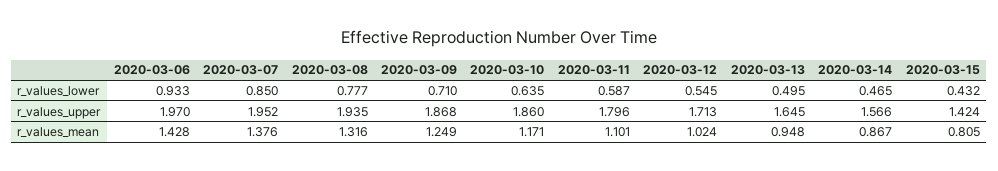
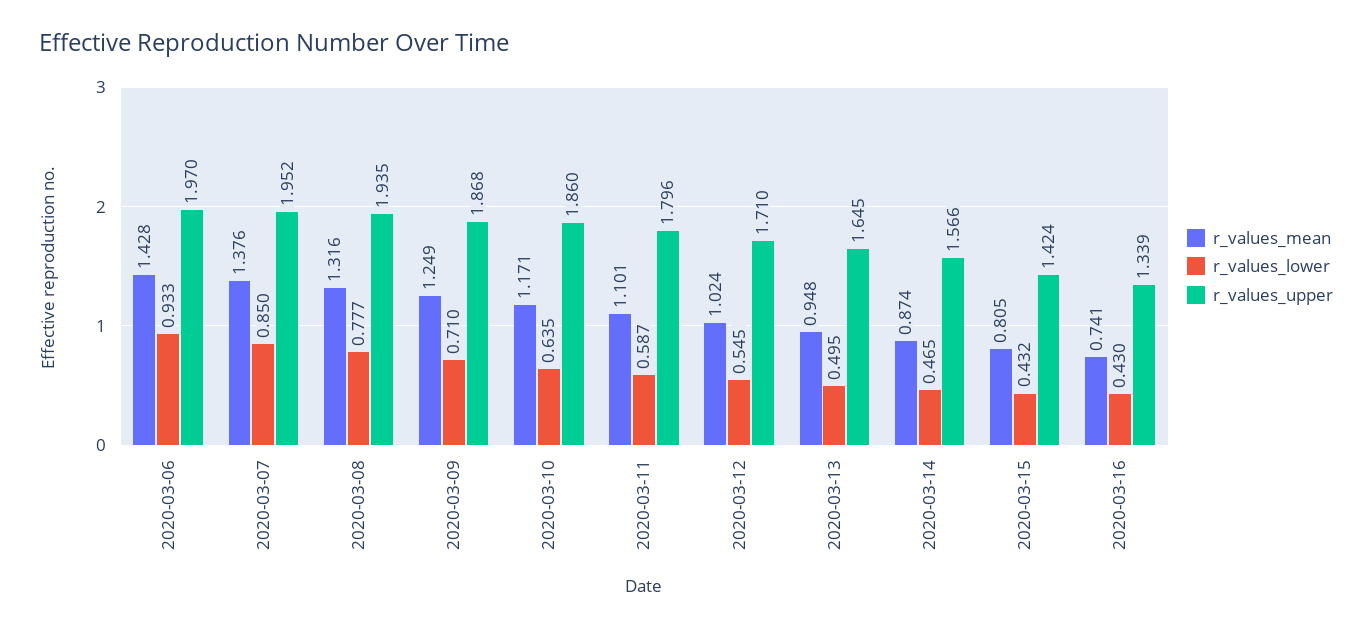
r_values_upper, 2020-03-12: 1.713 -> 1.71
r_values_mean, 2020-03-14: 0.867 -> 0.874
r_values_mean, 2020-03-16: none -> 0.741
r_values_lower, 2020-03-16: none -> 0.43
r_values_upper, 2020-03-16: none -> 1.339

